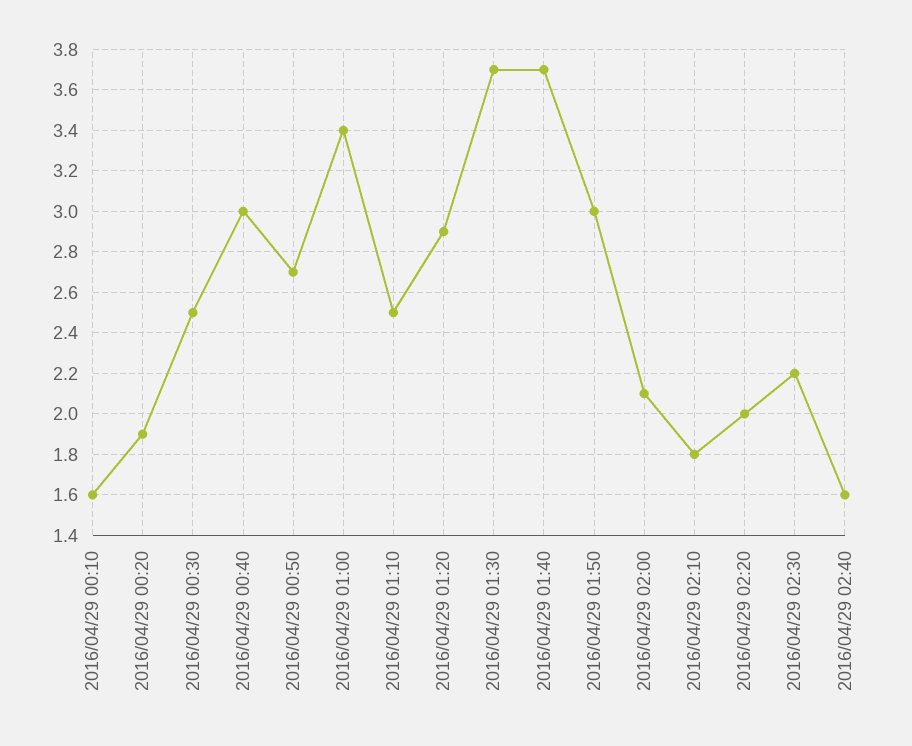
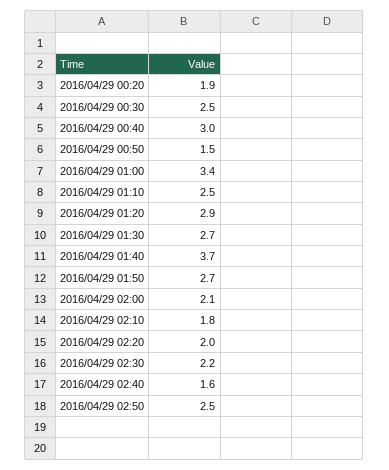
2016/04/29 00:10: 1.6 -> none
2016/04/29 00:50: 2.7 -> 1.5
2016/04/29 01:30: 3.7 -> 2.7
2016/04/29 01:50: 3 -> 2.7
2016/04/29 02:50: none -> 2.5

